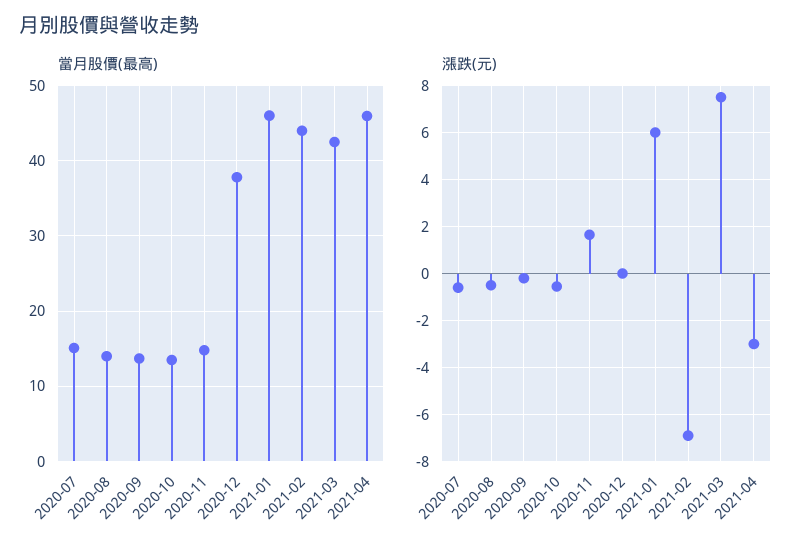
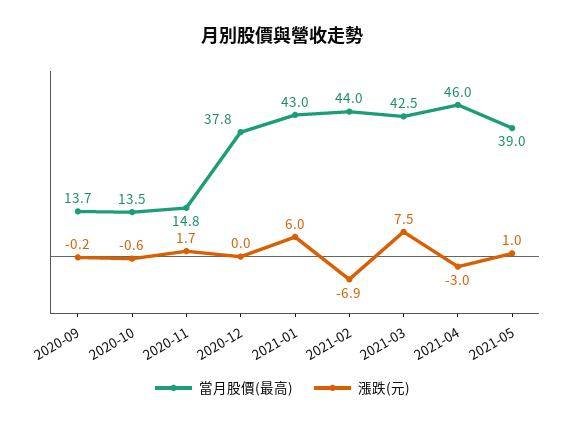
當月股價(最高), 2020-07: 15 -> none
當月股價(最高), 2020-08: 14 -> none
當月股價(最高), 2021-01: 46 -> 43
漲跌(元), 2020-07: -0.5 -> none
漲跌(元), 2020-08: -0.5 -> none
當月股價(最高), 2021-05: none -> 39
漲跌(元), 2021-05: none -> 1

